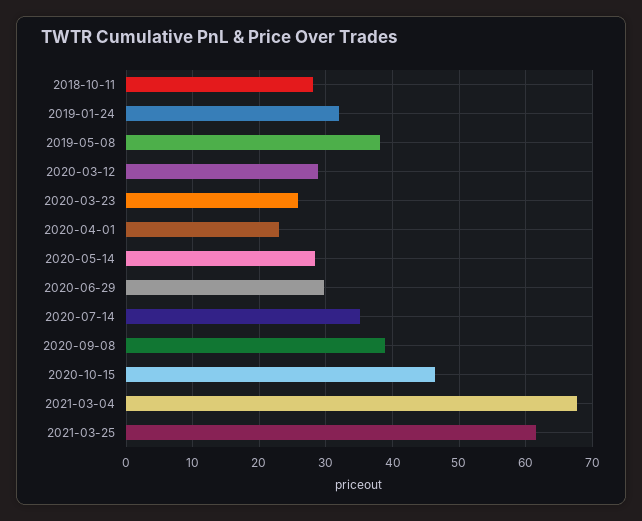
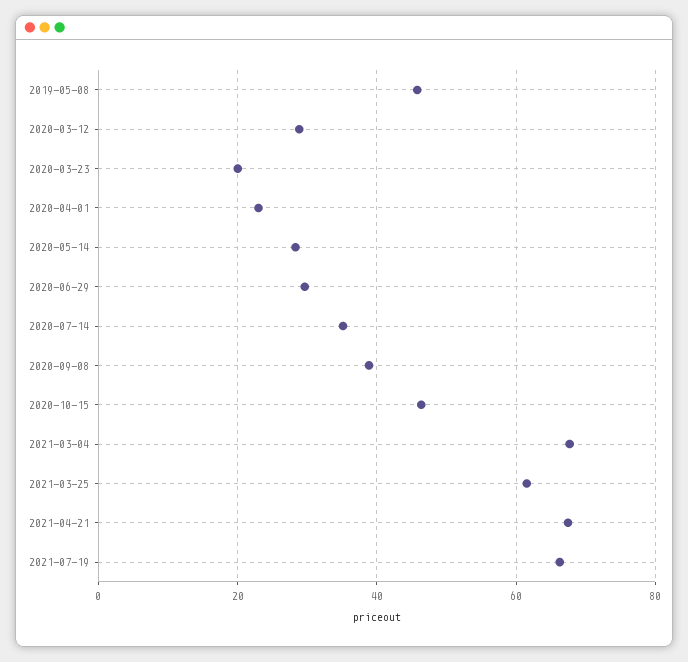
2018-10-11: 28 -> none
2019-01-24: 32 -> none
2019-05-08: 38 -> 46
2020-03-23: 26 -> 20
2021-04-21: none -> 68
2021-07-19: none -> 66

